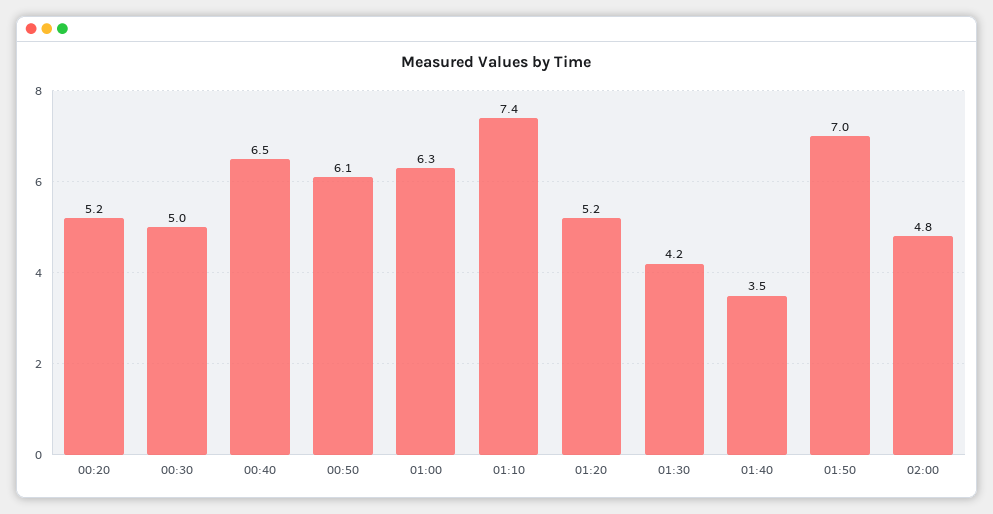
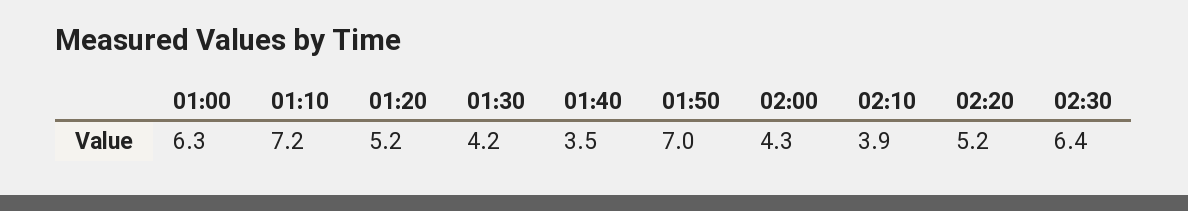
00:20: 5.2 -> none
00:30: 5 -> none
00:40: 6.5 -> none
00:50: 6.1 -> none
01:10: 7.4 -> 7.2
02:00: 4.8 -> 4.3
02:10: none -> 3.9
02:20: none -> 5.2
02:30: none -> 6.4

